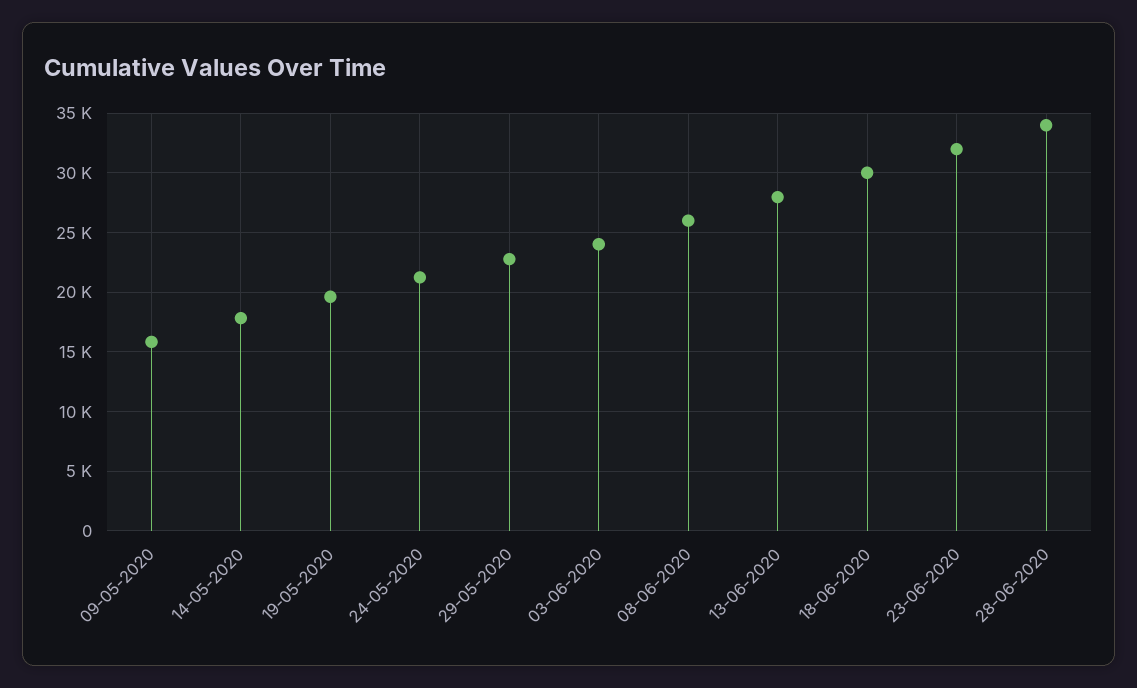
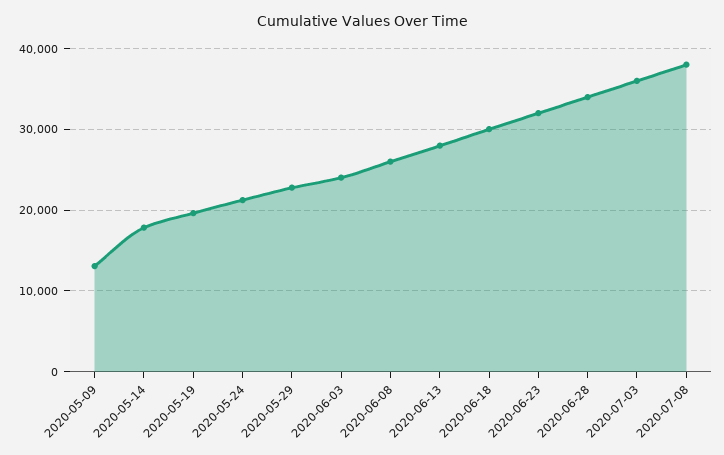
09-05-2020: 16000 -> 13000
2020-07-03: none -> 36000
2020-07-08: none -> 38000

